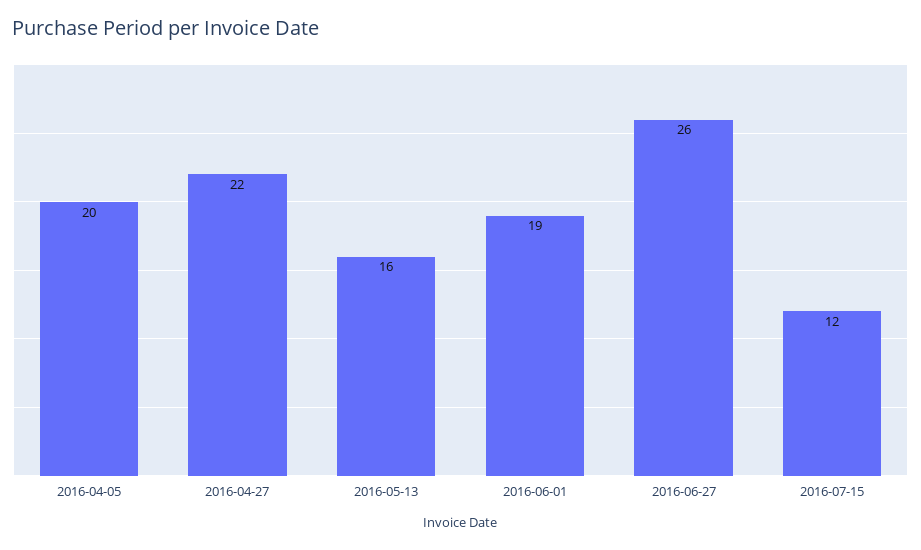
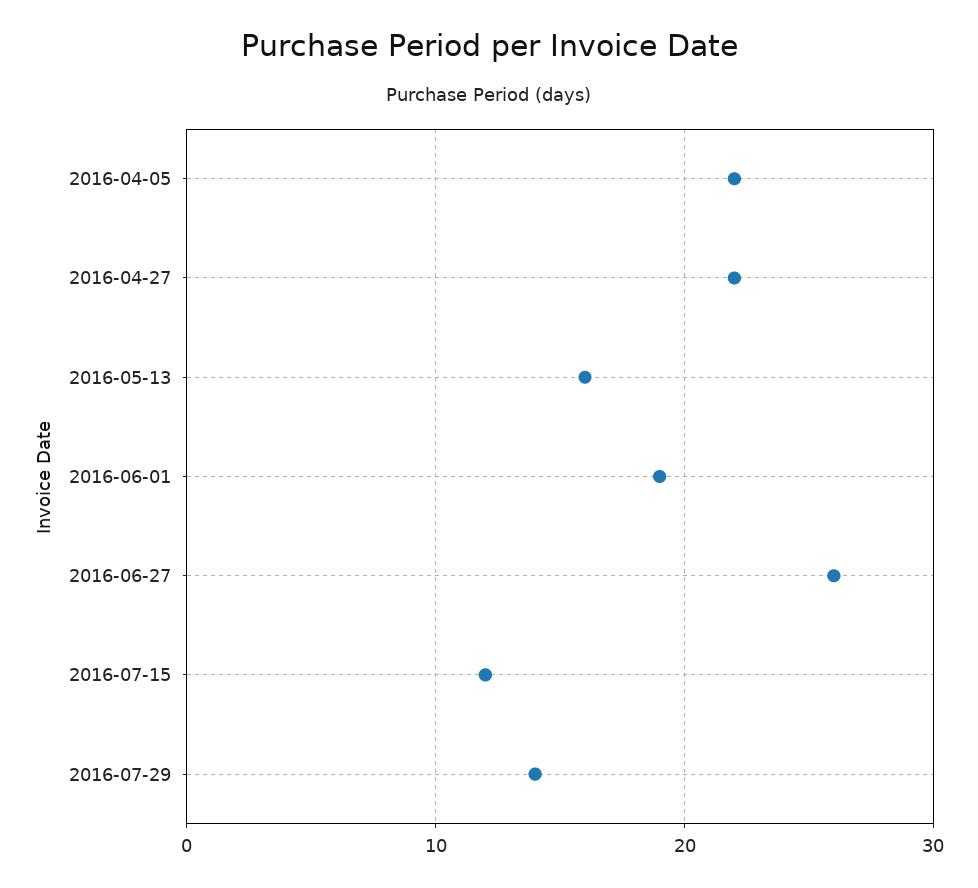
2016-04-05: 20 -> 22
2016-07-29: none -> 14

